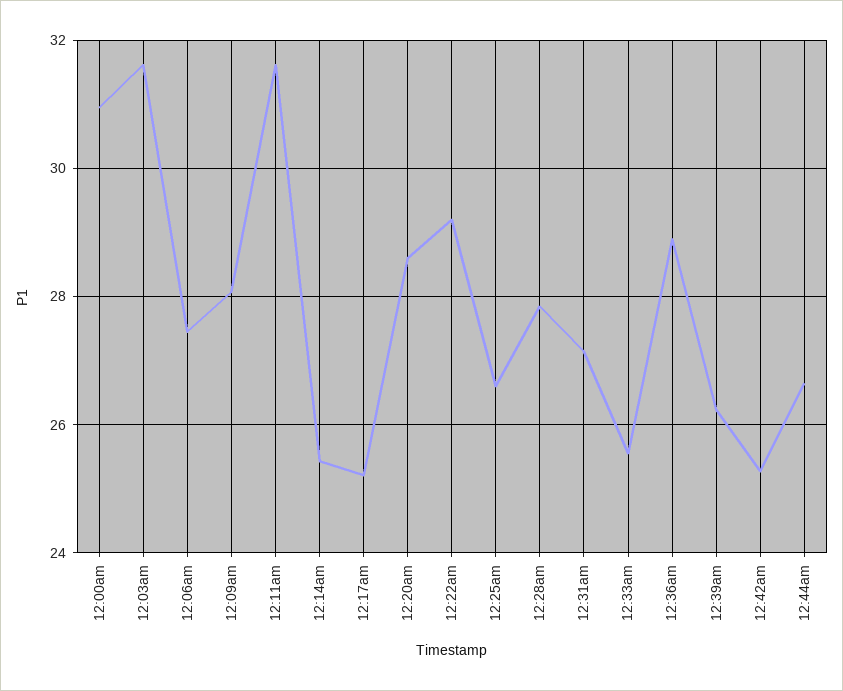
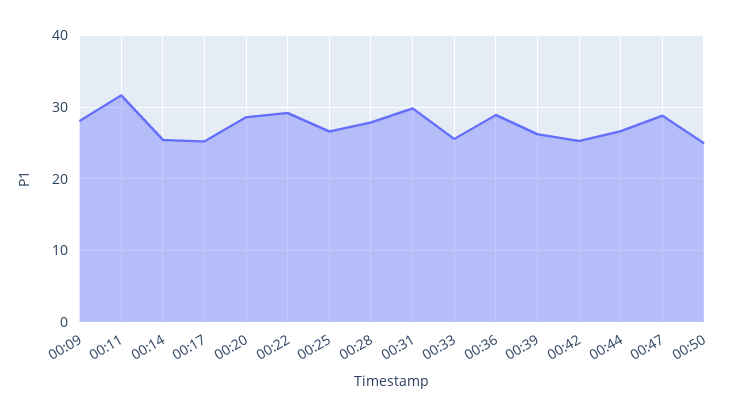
12:00am: 31 -> none
12:03am: 31.6 -> none
12:06am: 27.4 -> none
12:31am: 27.2 -> 30
00:47: none -> 29
00:50: none -> 25

